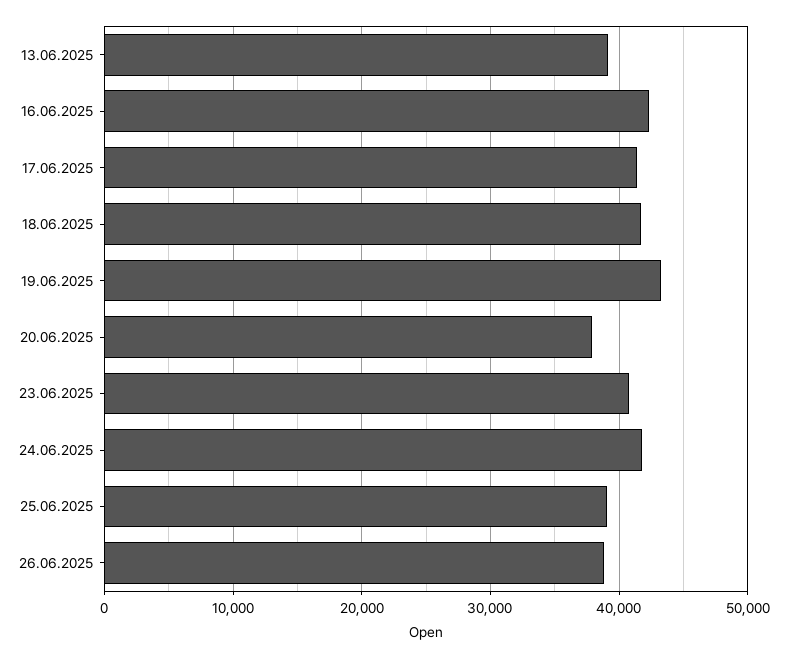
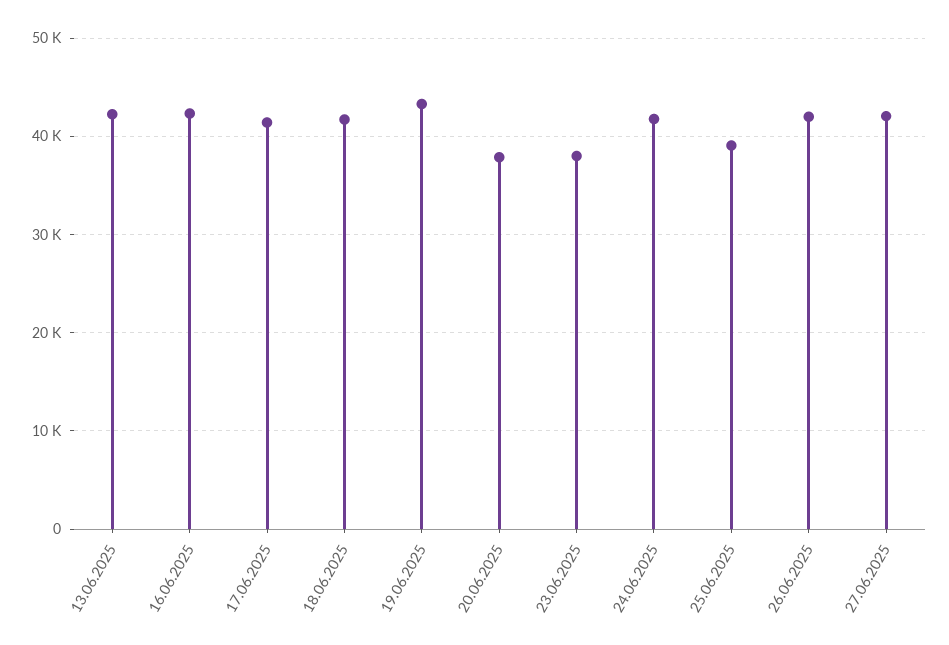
13.06.2025: 39000 -> 42000
23.06.2025: 41000 -> 38000
26.06.2025: 39000 -> 42000
27.06.2025: none -> 42000

